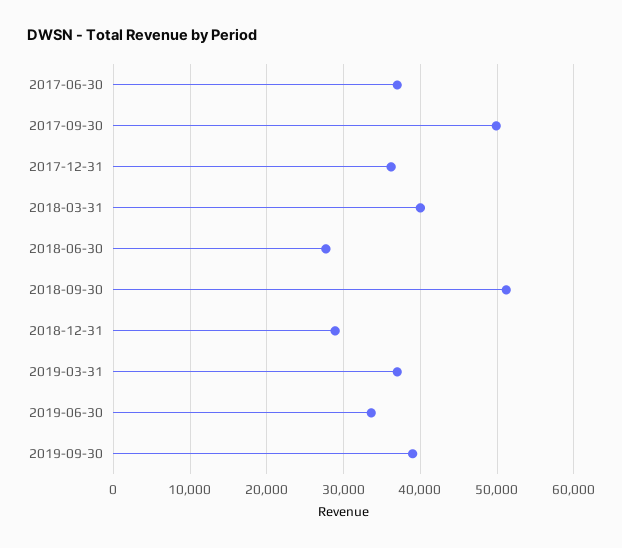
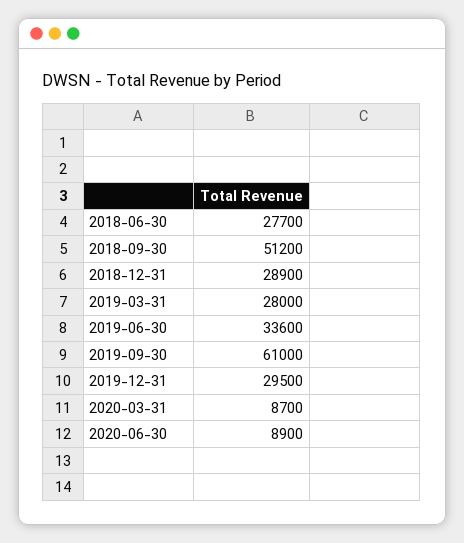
2017-06-30: 37000 -> none
2017-09-30: 50000 -> none
2017-12-31: 36000 -> none
2018-03-31: 40000 -> none
2019-03-31: 37000 -> 28000
2019-09-30: 39000 -> 61000
2019-12-31: none -> 29500
2020-03-31: none -> 8700
2020-06-30: none -> 8900

